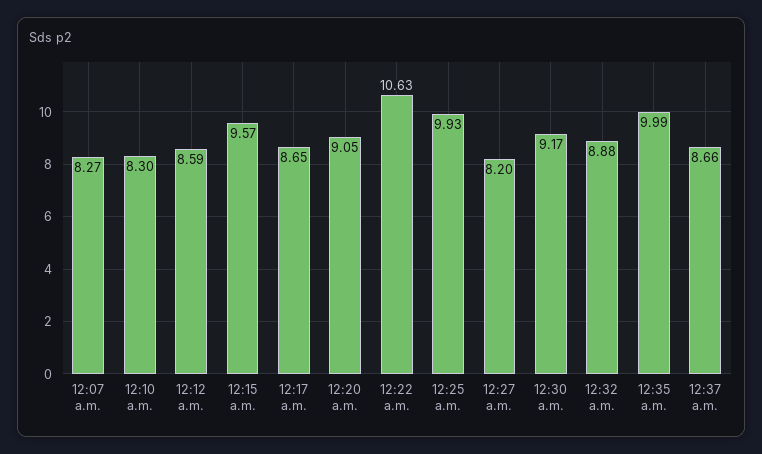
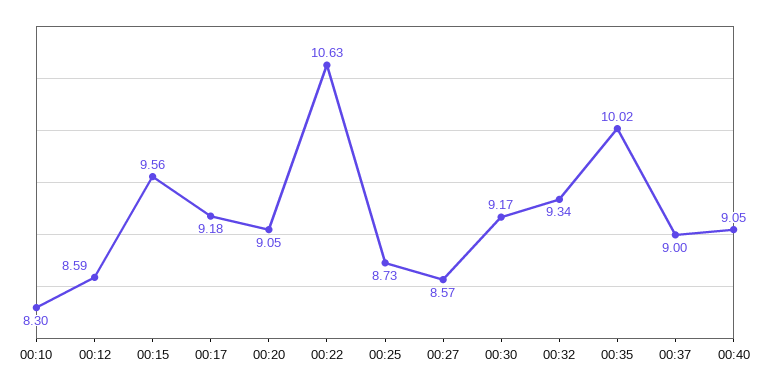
12:07 a.m.: 8.27 -> none
12:15 a.m.: 9.57 -> 9.56
12:17 a.m.: 8.65 -> 9.18
12:25 a.m.: 9.93 -> 8.73
12:27 a.m.: 8.2 -> 8.57
12:32 a.m.: 8.88 -> 9.34
12:35 a.m.: 9.99 -> 10.02
12:37 a.m.: 8.66 -> 9
00:40: none -> 9.05

